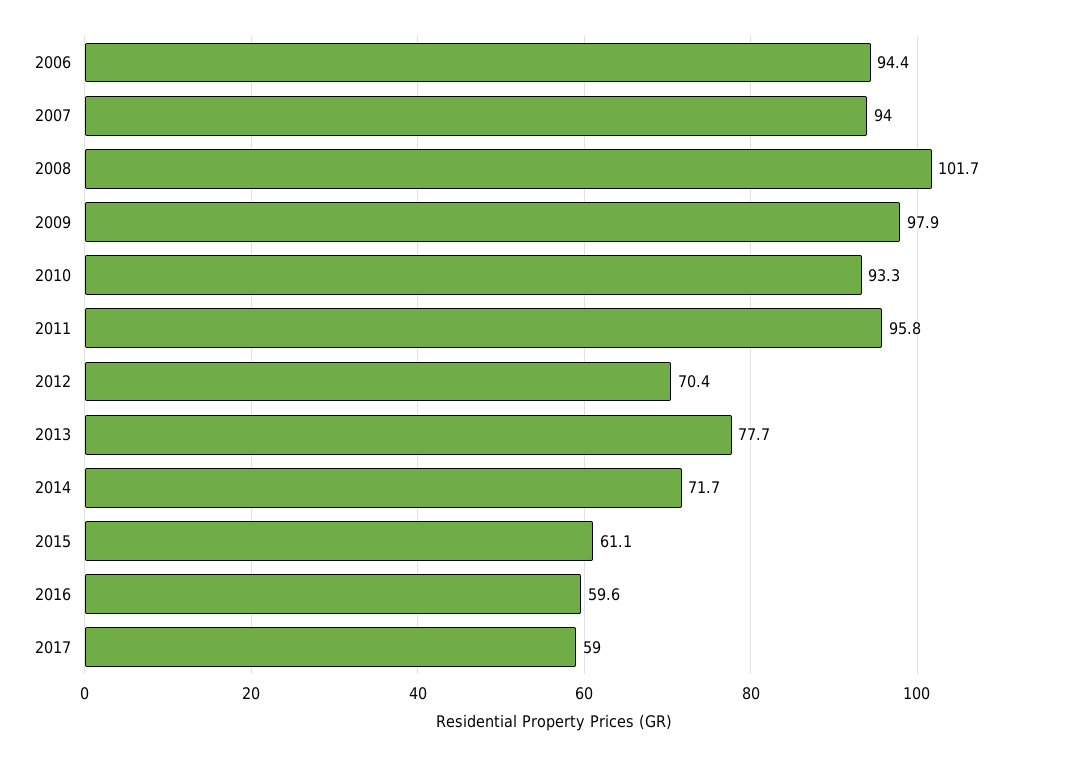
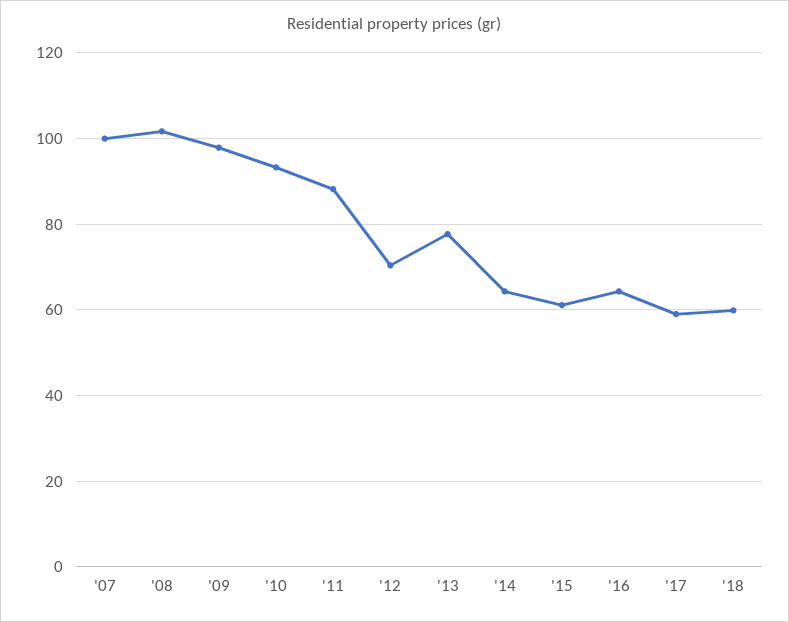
2006: 94.4 -> none
2007: 94 -> 100
2011: 95.8 -> 88
2014: 71.7 -> 64
2016: 59.6 -> 64
'18: none -> 60

